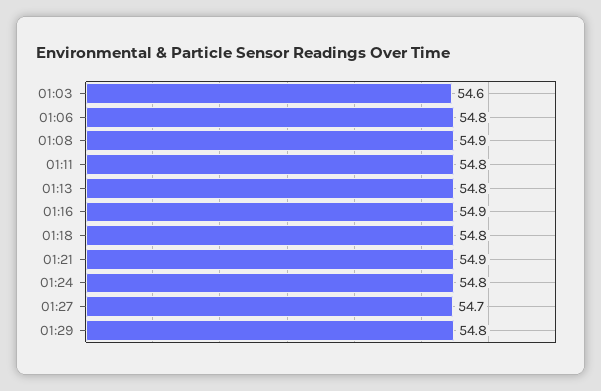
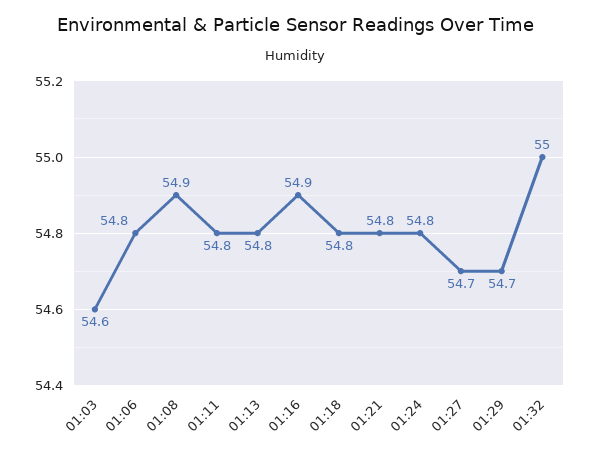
01:21: 54.9 -> 54.8
01:29: 54.8 -> 54.7
01:32: none -> 55

